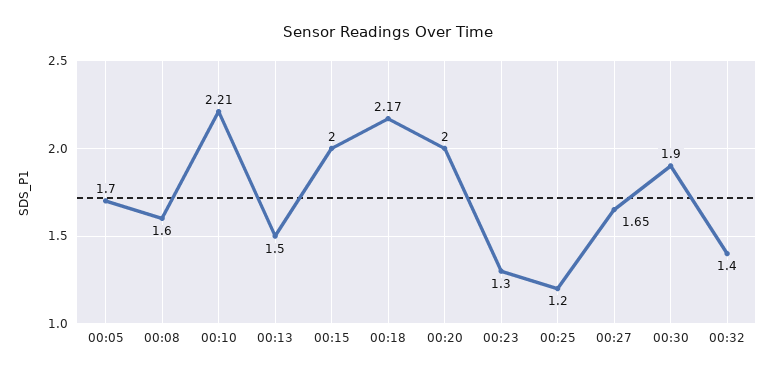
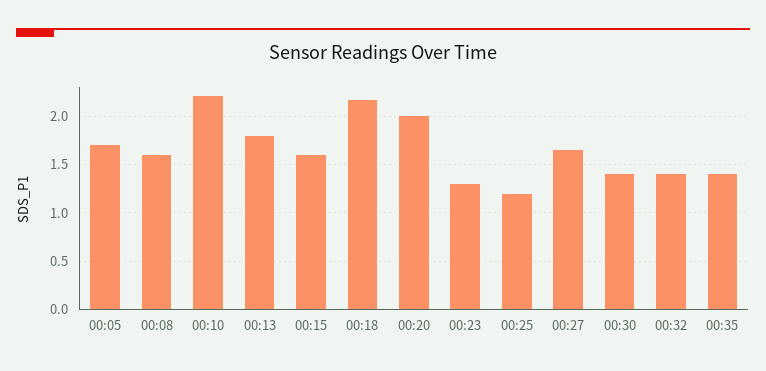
00:13: 1.5 -> 1.8
00:15: 2 -> 1.6
00:30: 1.9 -> 1.4
00:35: none -> 1.4

